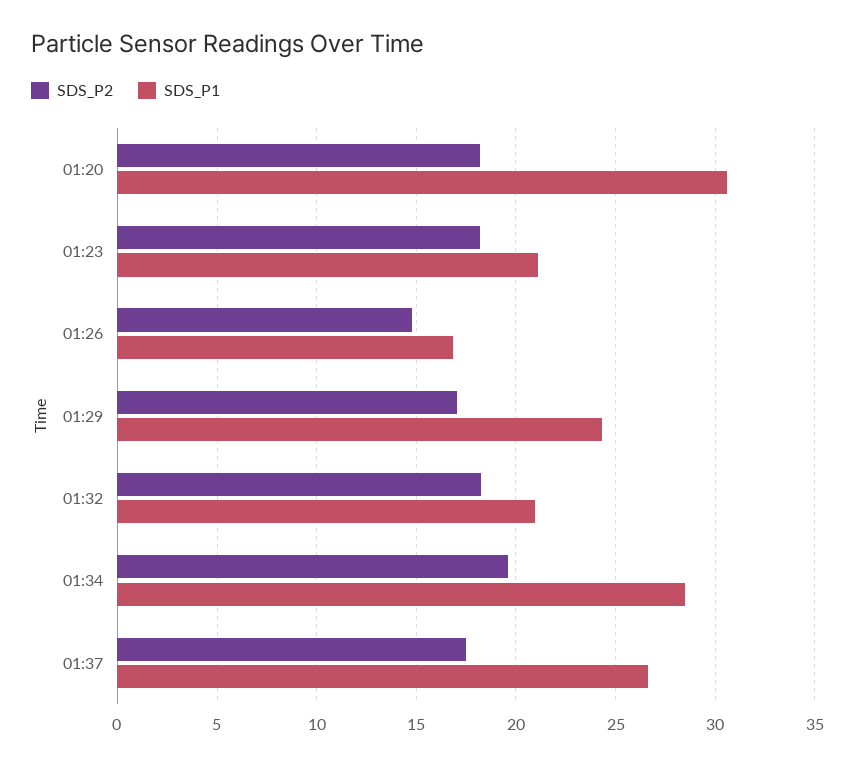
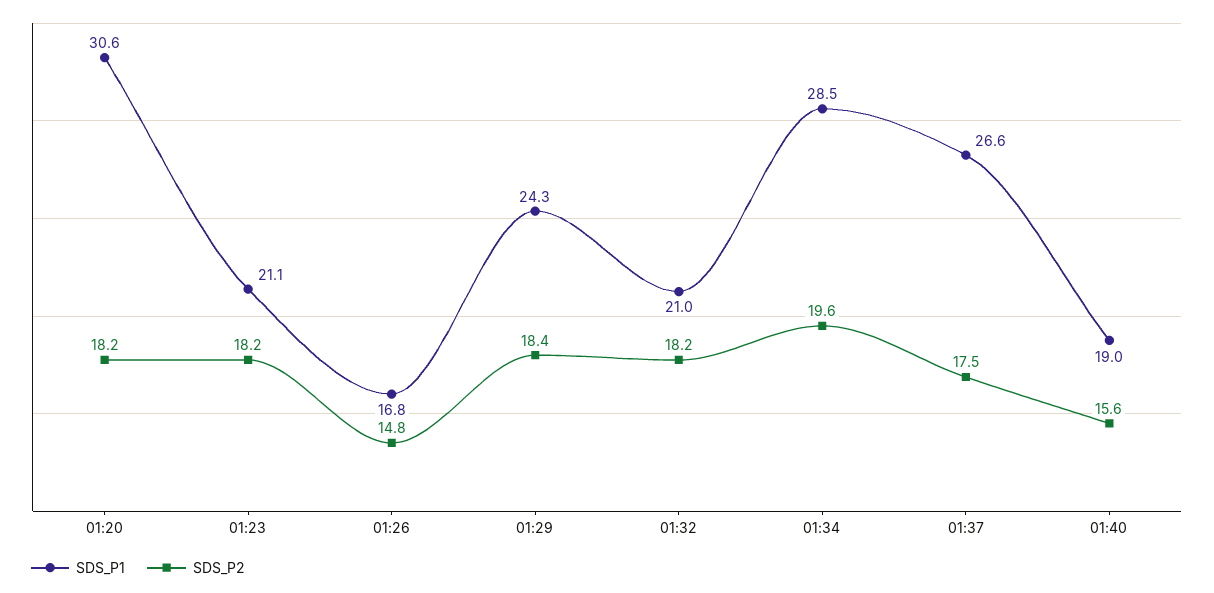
SDS_P2, 01:29: 17 -> 18.4
SDS_P1, 01:40: none -> 19
SDS_P2, 01:40: none -> 15.6

